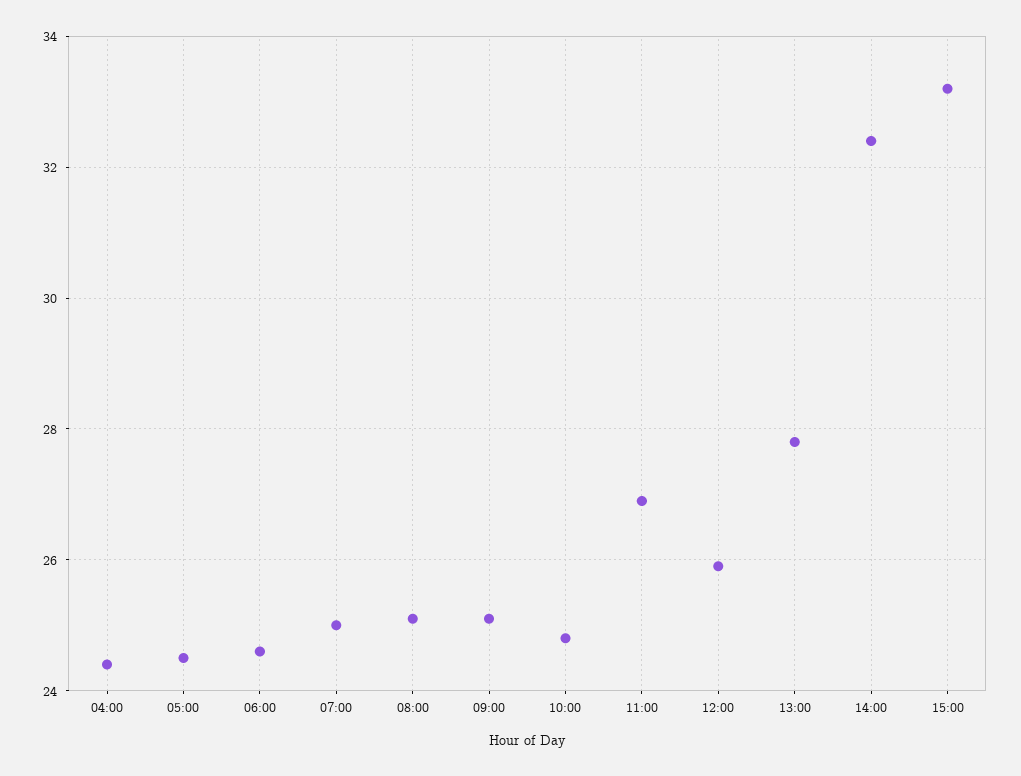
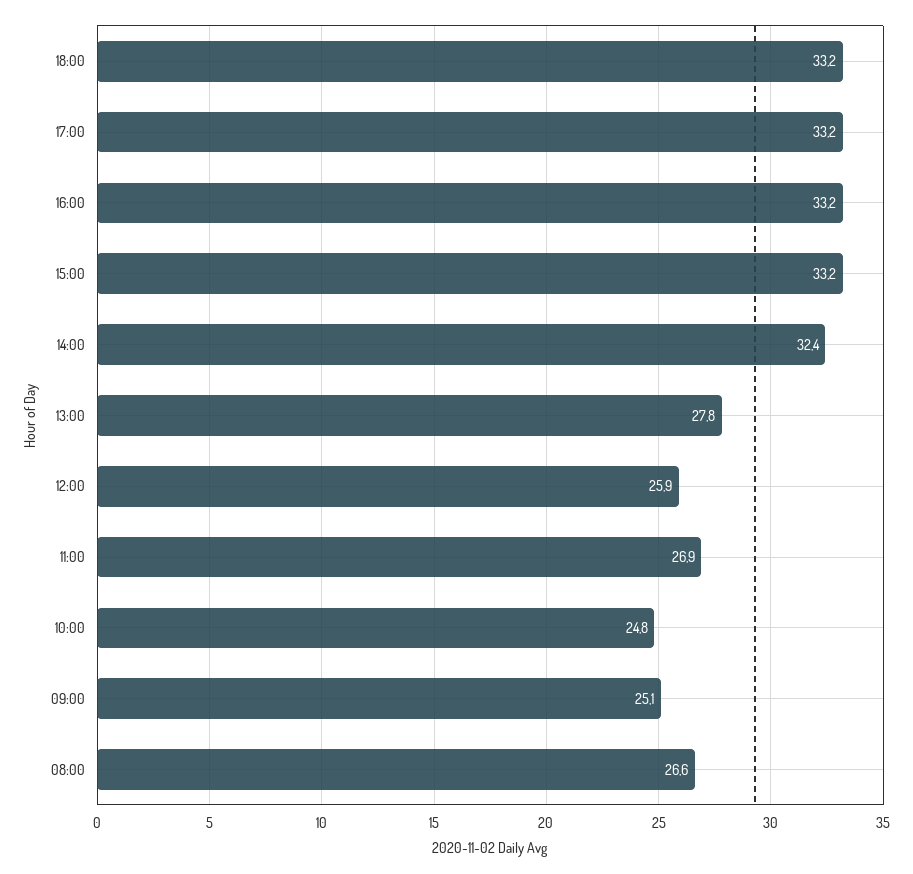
04:00: 24.5 -> none
05:00: 24.5 -> none
06:00: 24.5 -> none
07:00: 25 -> none
08:00: 25 -> 26.6
18:00: none -> 33.2
17:00: none -> 33.2
16:00: none -> 33.2

